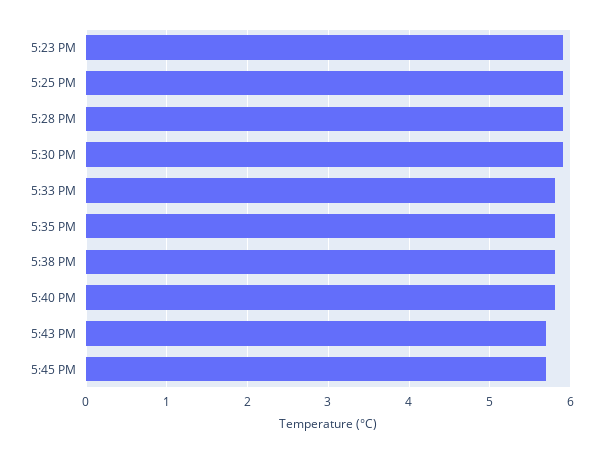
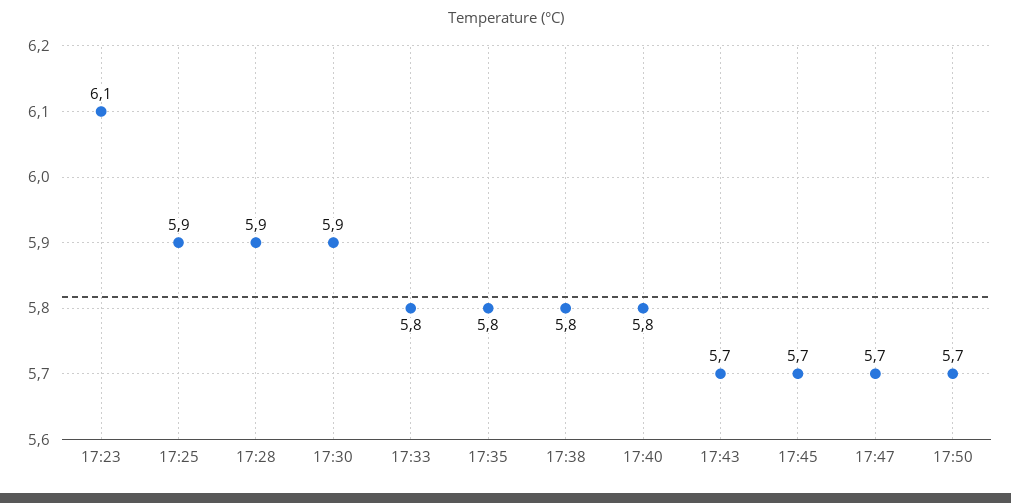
5:23 PM: 5.9 -> 6.1
17:47: none -> 5.7
17:50: none -> 5.7

